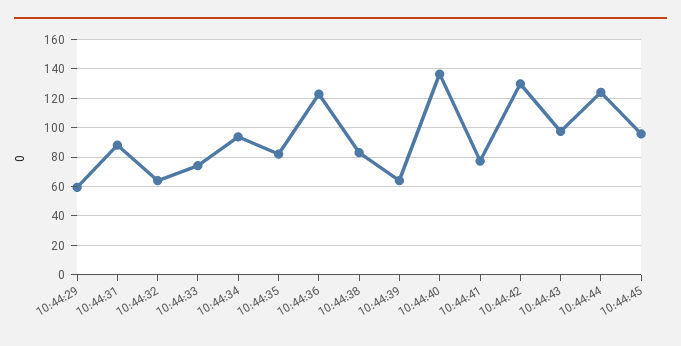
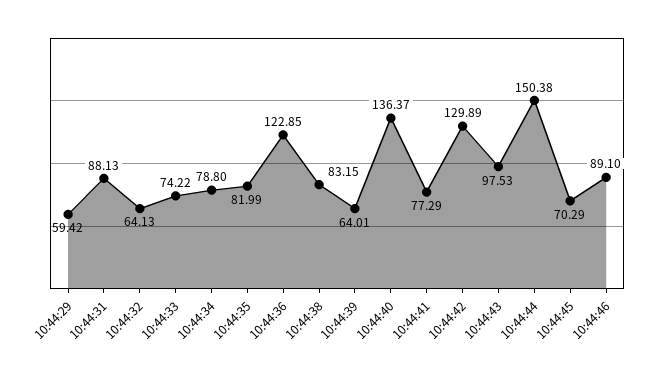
10:44:34: 95 -> 78.8
10:44:44: 125 -> 150.38
10:44:45: 95 -> 70.29
10:44:46: none -> 89.1

